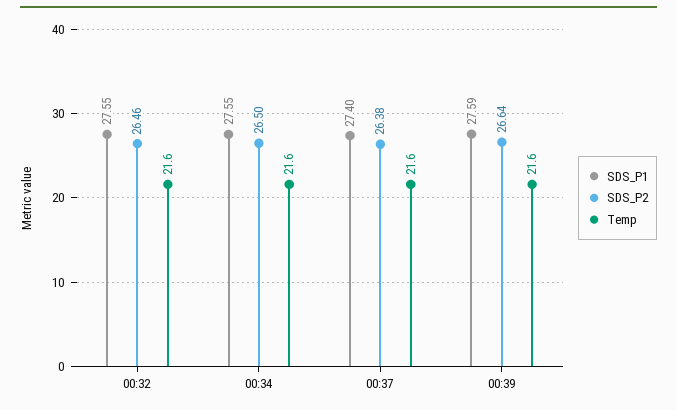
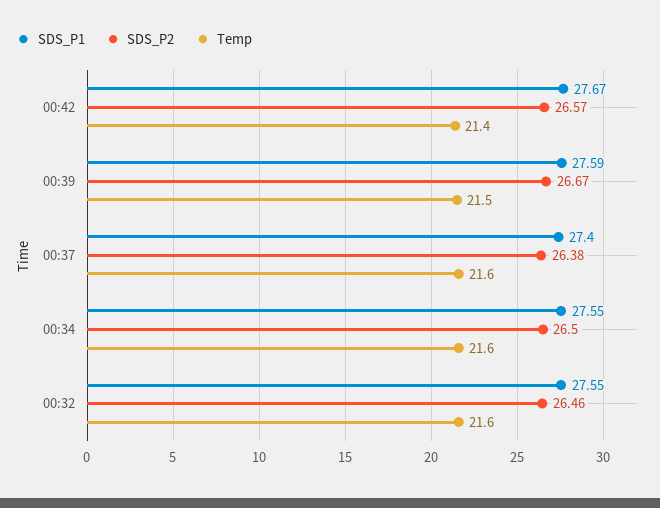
SDS_P2, 00:39: 26.64 -> 26.67
Temp, 00:39: 21.6 -> 21.5
SDS_P1, 00:42: none -> 27.67
SDS_P2, 00:42: none -> 26.57
Temp, 00:42: none -> 21.4

